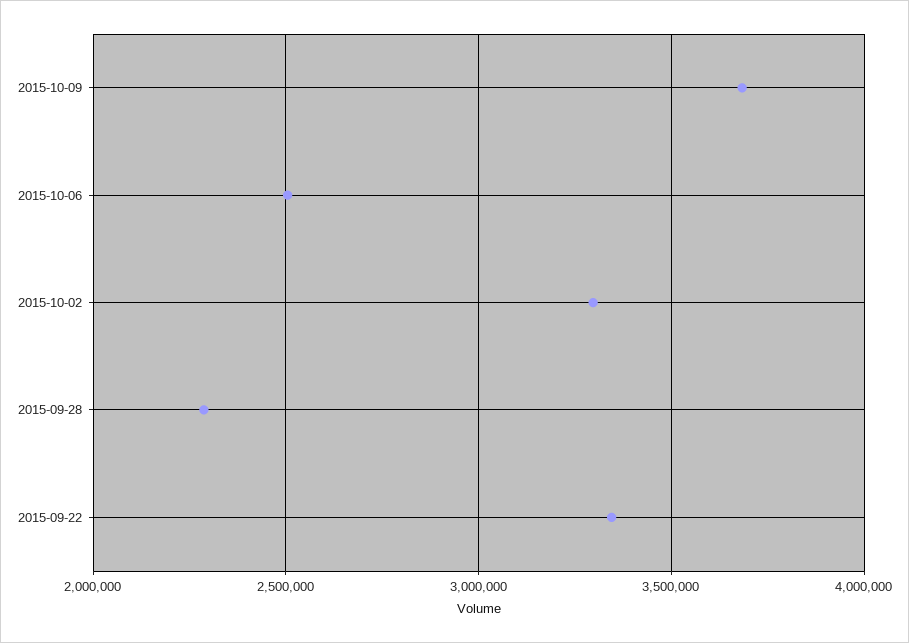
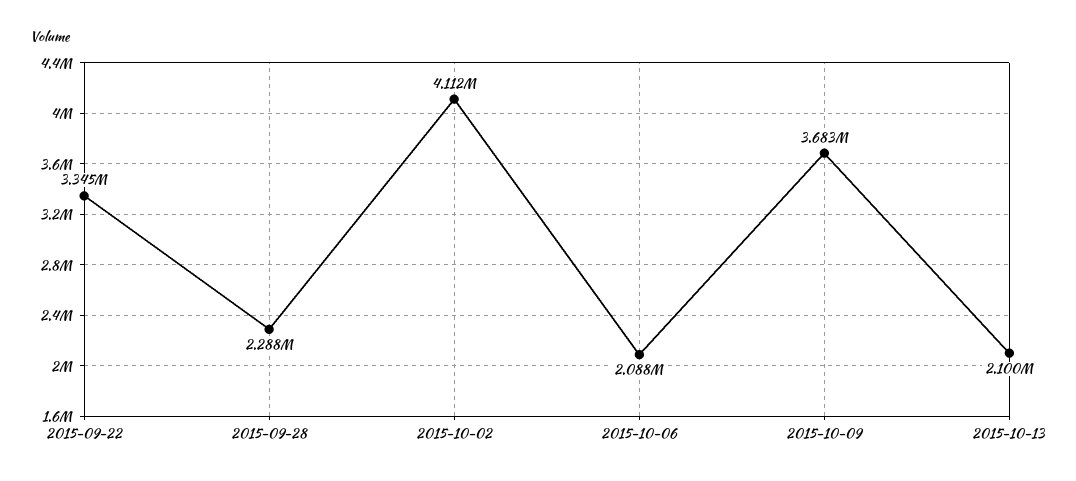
2015-10-06: 2500000 -> 2088000
2015-10-02: 3300000 -> 4112000
2015-10-13: none -> 2100000

